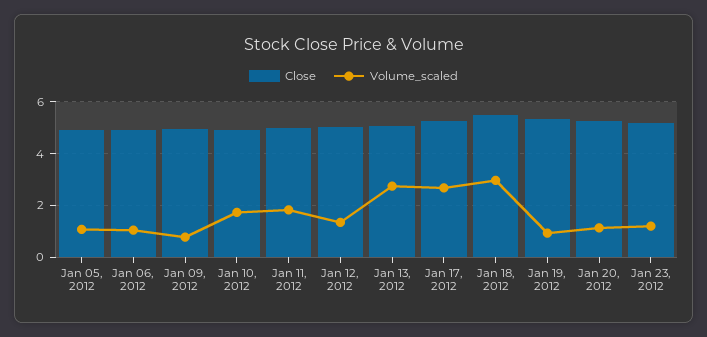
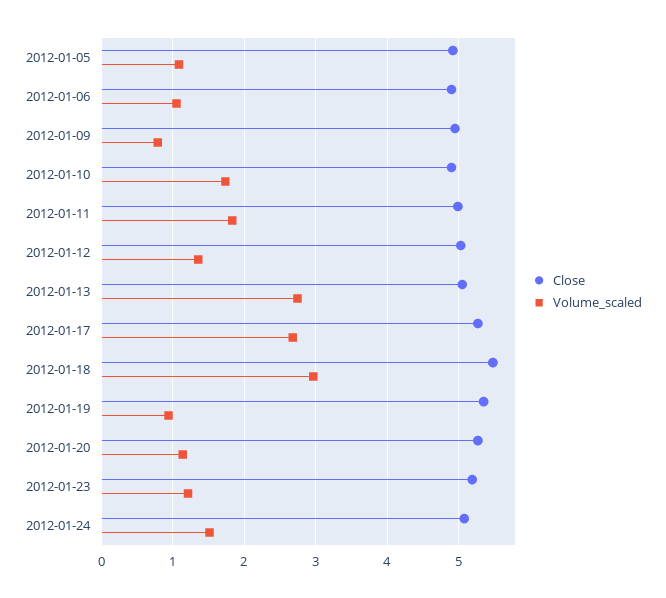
Close, 2012-01-24: none -> 5.1
Volume_scaled, 2012-01-24: none -> 1.5

